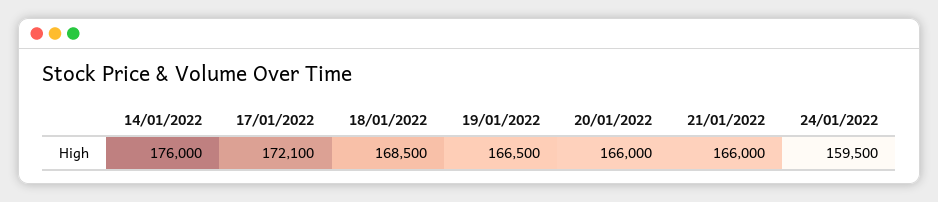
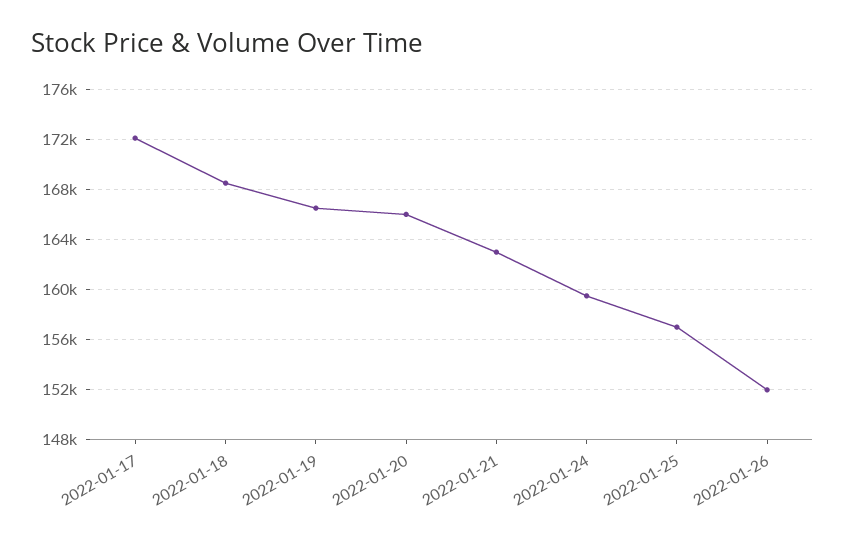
14/01/2022: 176000 -> none
21/01/2022: 166000 -> 163000
2022-01-25: none -> 157000
2022-01-26: none -> 152000

